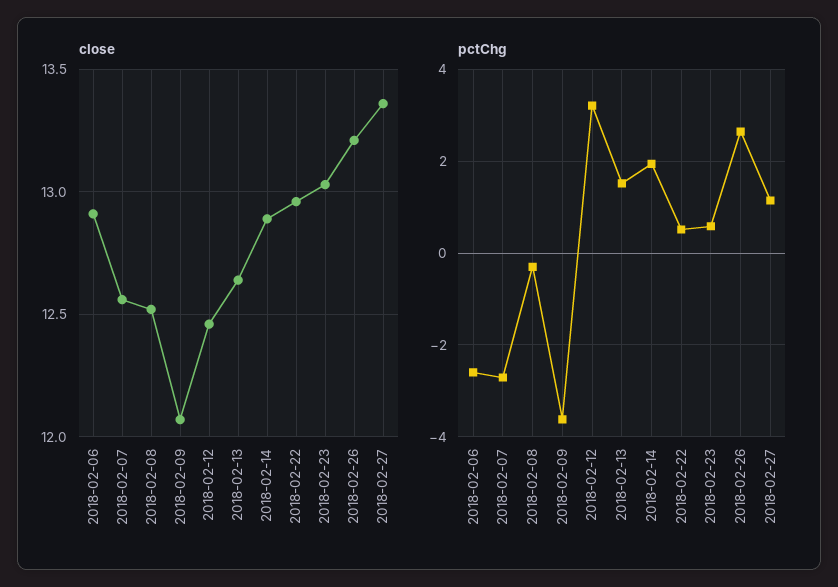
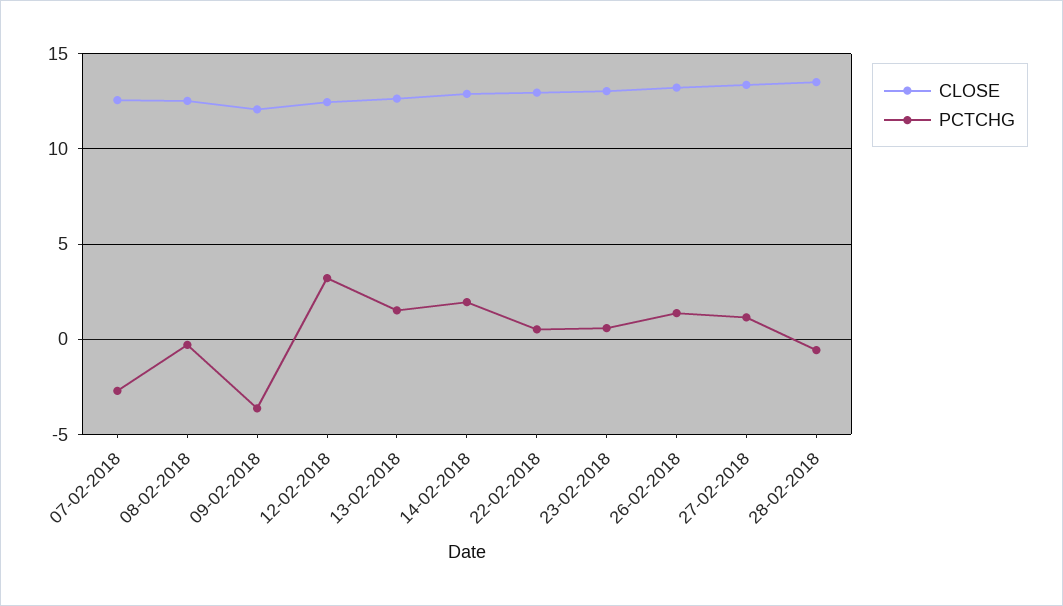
close, 2018-02-06: 12.9 -> none
pctChg, 2018-02-06: -2.6 -> none
pctChg, 2018-02-26: 2.6 -> 1.5
close, 28-02-2018: none -> 13.5
pctChg, 28-02-2018: none -> -0.5

